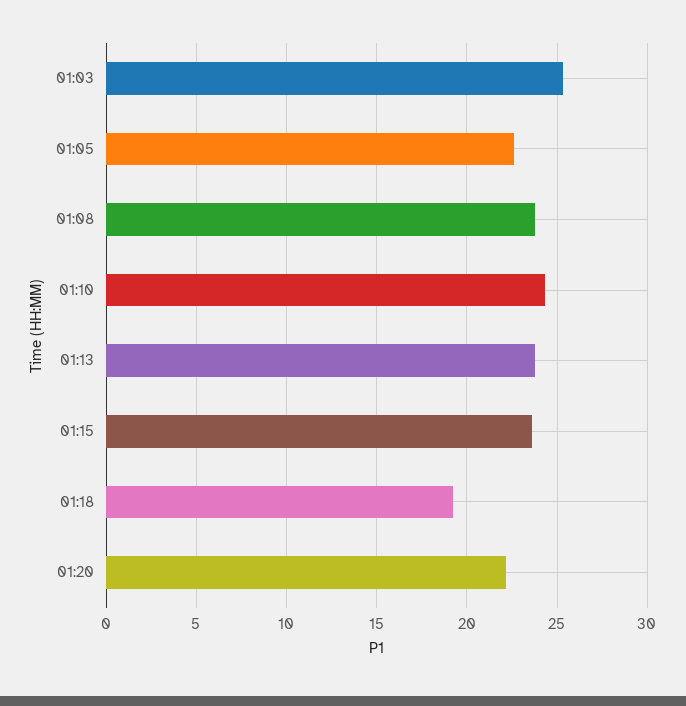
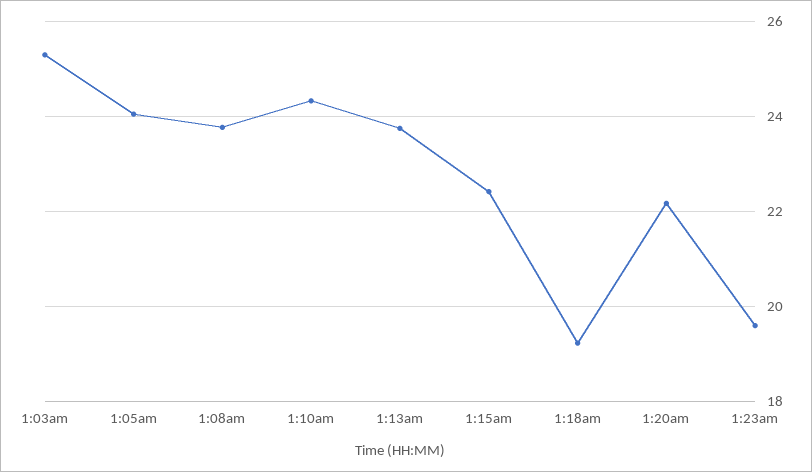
01:05: 22.5 -> 24
01:15: 23.5 -> 22.4
1:23am: none -> 19.6

